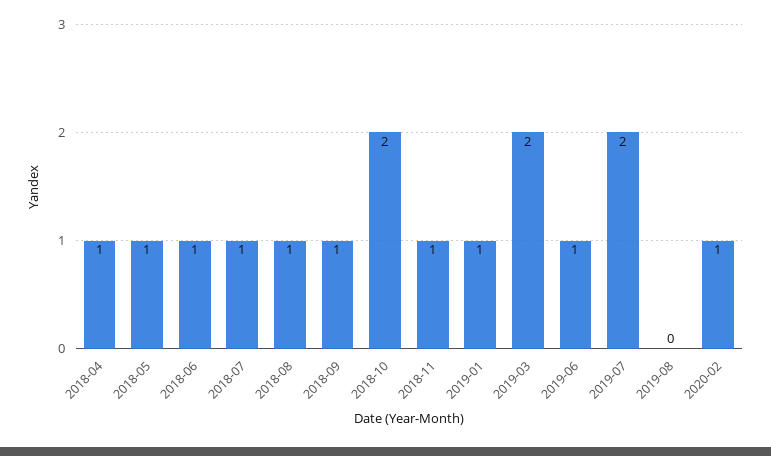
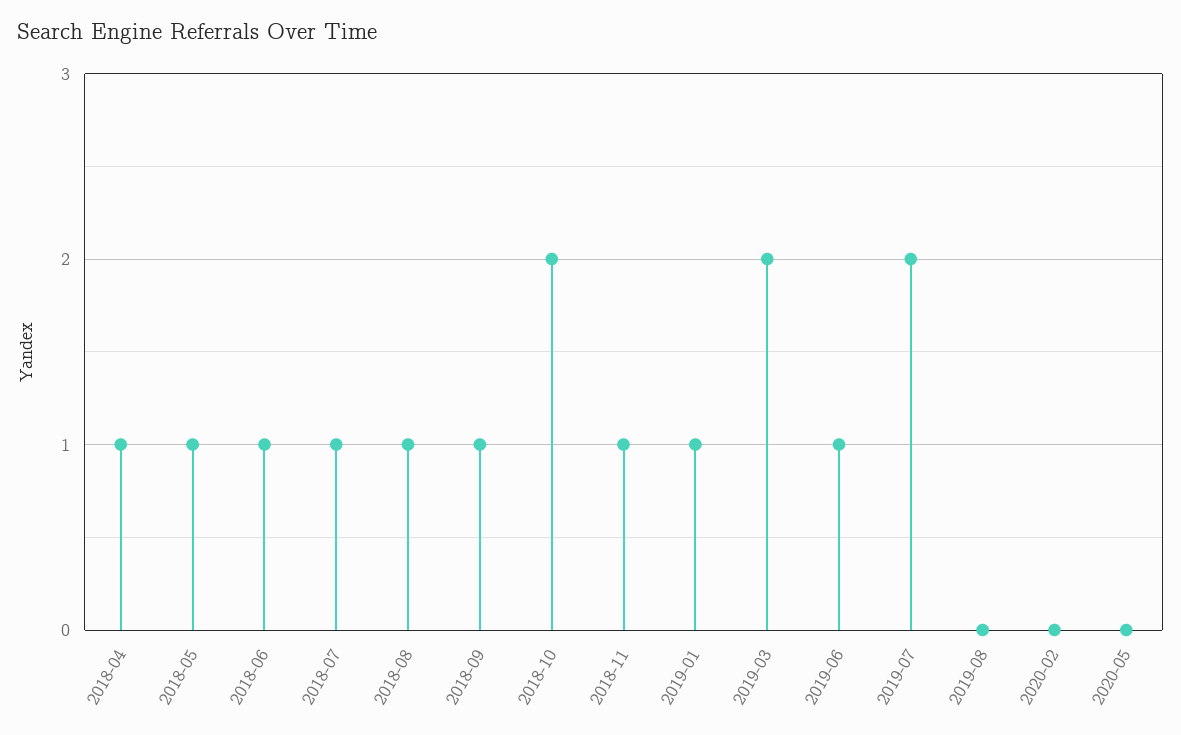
2020-02: 1 -> 0
2020-05: none -> 0

